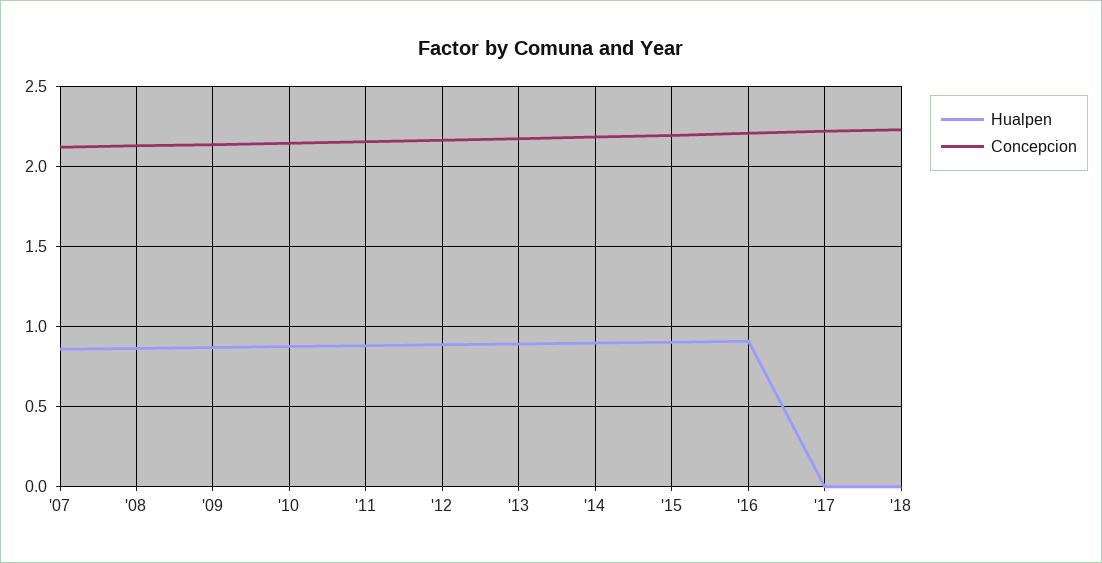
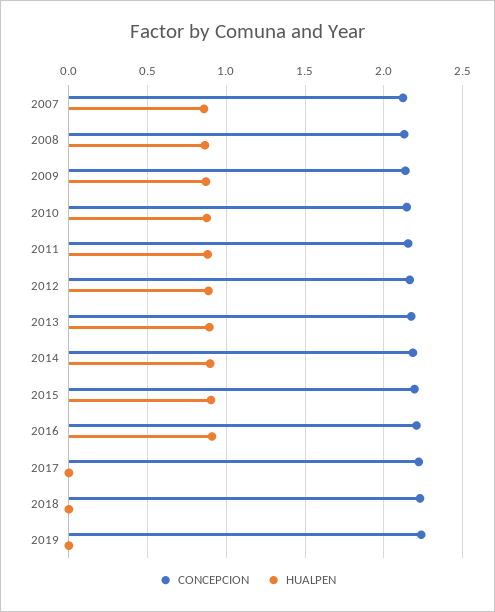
Concepcion, 2019: none -> 2.25
Hualpen, 2019: none -> 0

